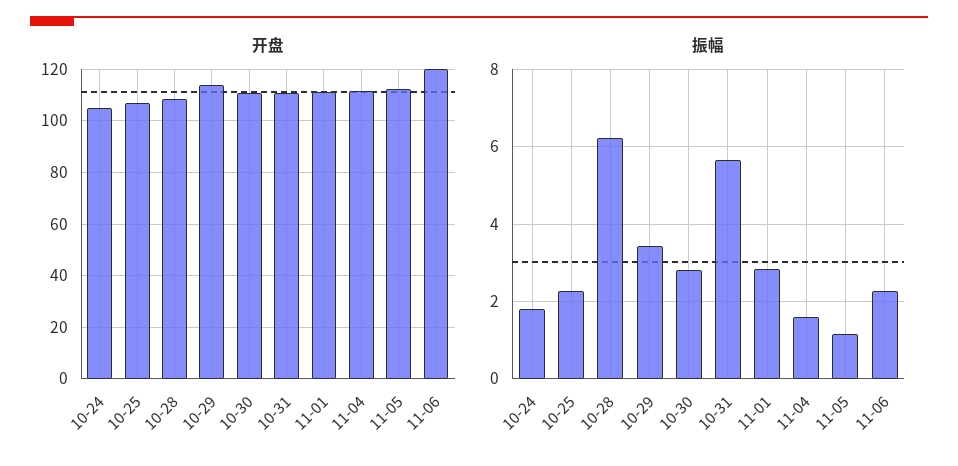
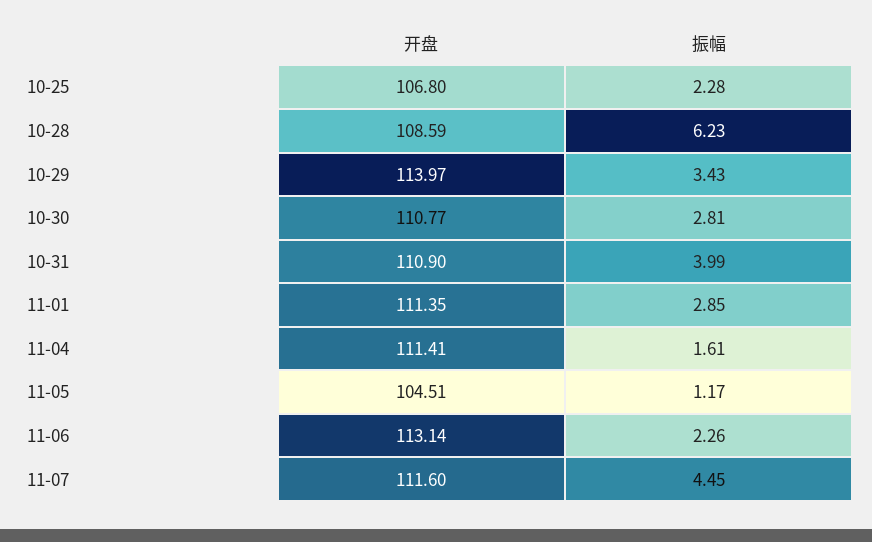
开盘, 10-24: 105 -> none
开盘, 11-05: 112.5 -> 104.51
开盘, 11-06: 120 -> 113.14
振幅, 10-24: 1.8 -> none
振幅, 10-31: 5.6 -> 3.99
开盘, 11-07: none -> 111.6
振幅, 11-07: none -> 4.45

